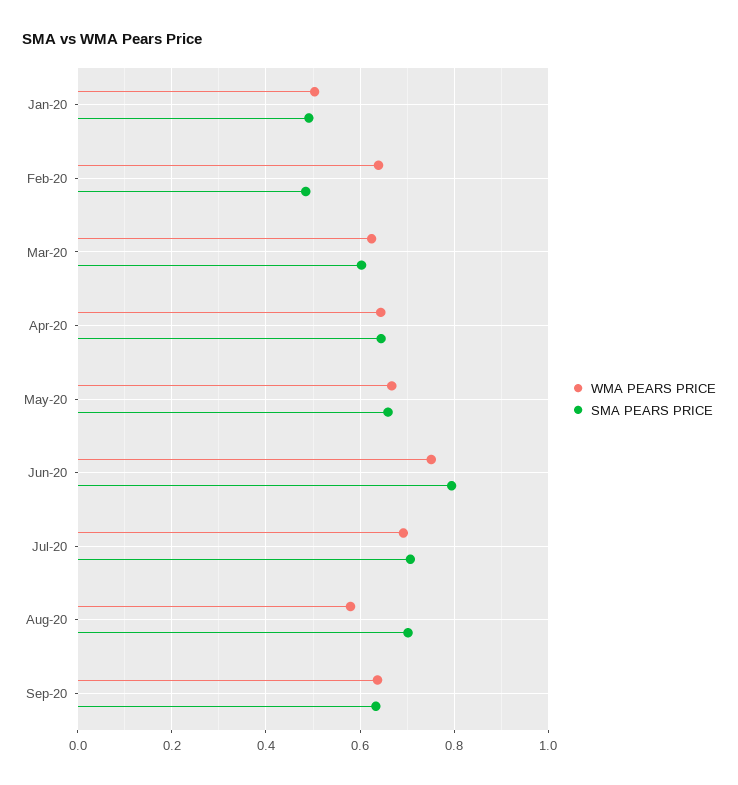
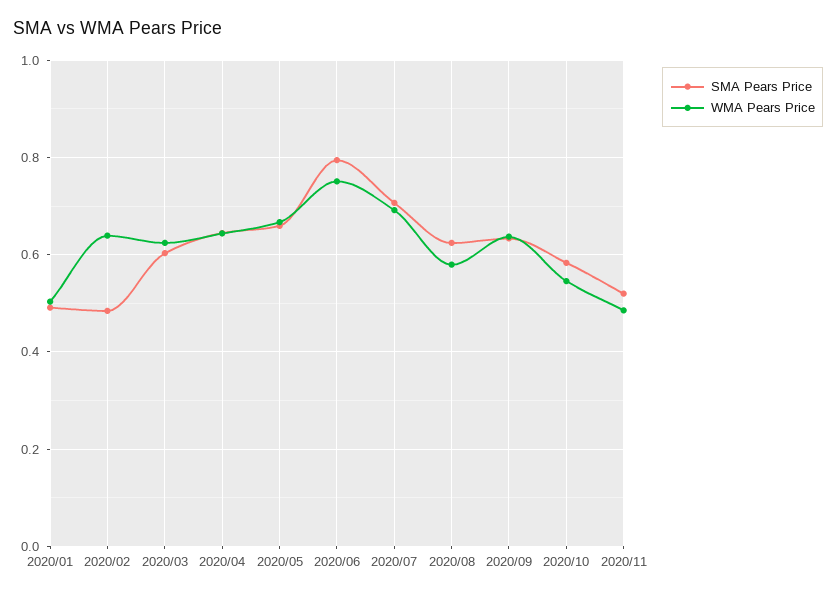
SMA PEARS PRICE, Aug-20: 0.7 -> 0.62
SMA PEARS PRICE, 2020/10: none -> 0.58
WMA PEARS PRICE, 2020/10: none -> 0.54
SMA PEARS PRICE, 2020/11: none -> 0.52
WMA PEARS PRICE, 2020/11: none -> 0.48

